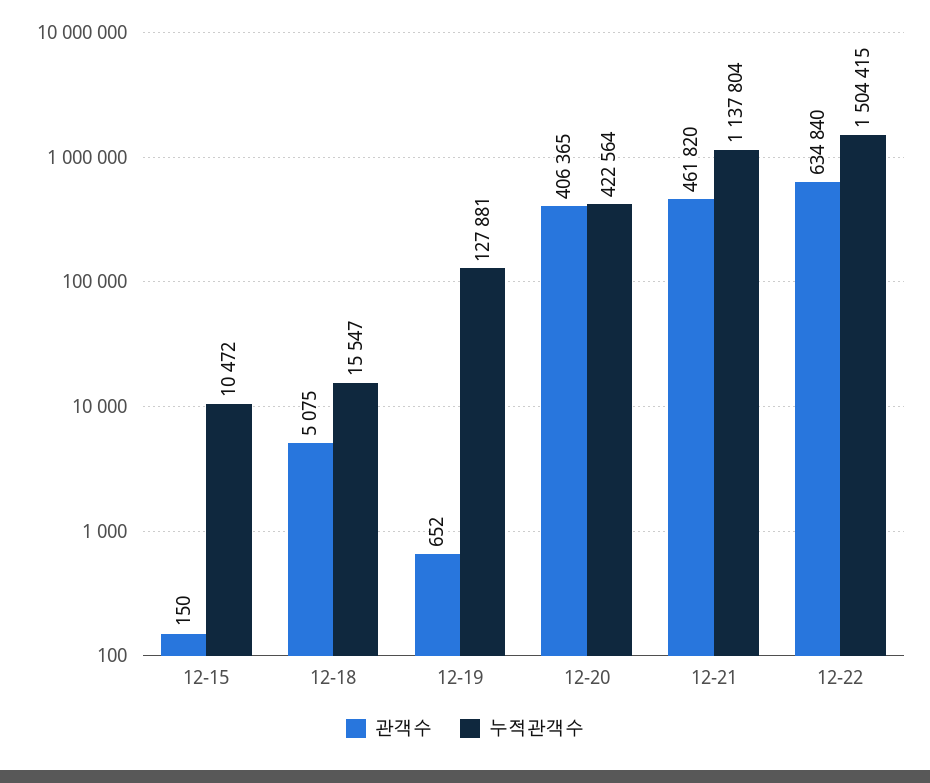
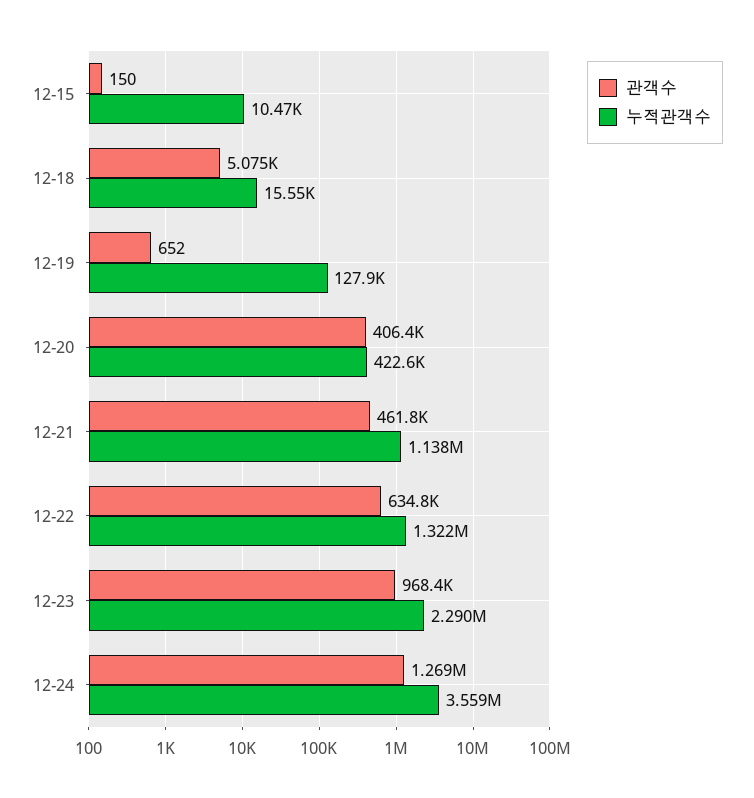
누적관객수, 12-22: 1504415 -> 1322000
관객수, 12-23: none -> 968400
누적관객수, 12-23: none -> 2290000
관객수, 12-24: none -> 1269000
누적관객수, 12-24: none -> 3559000

